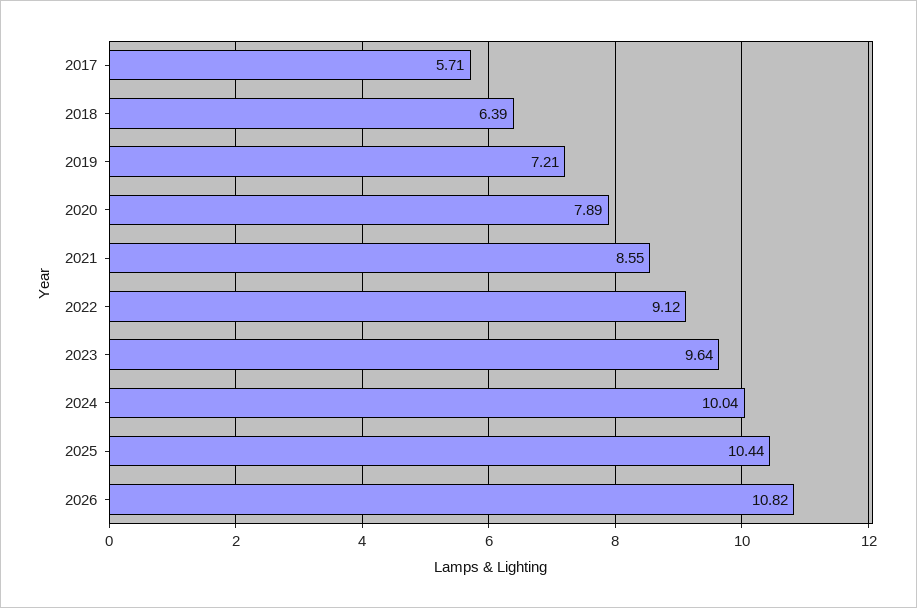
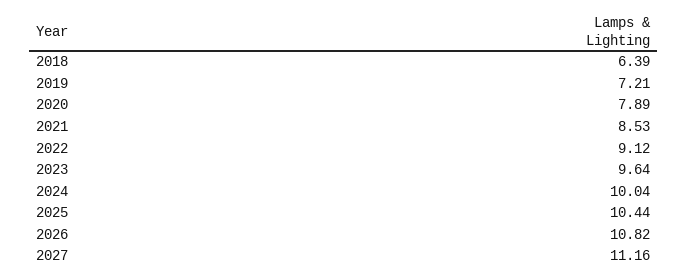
2017: 5.71 -> none
2021: 8.55 -> 8.53
2027: none -> 11.16

